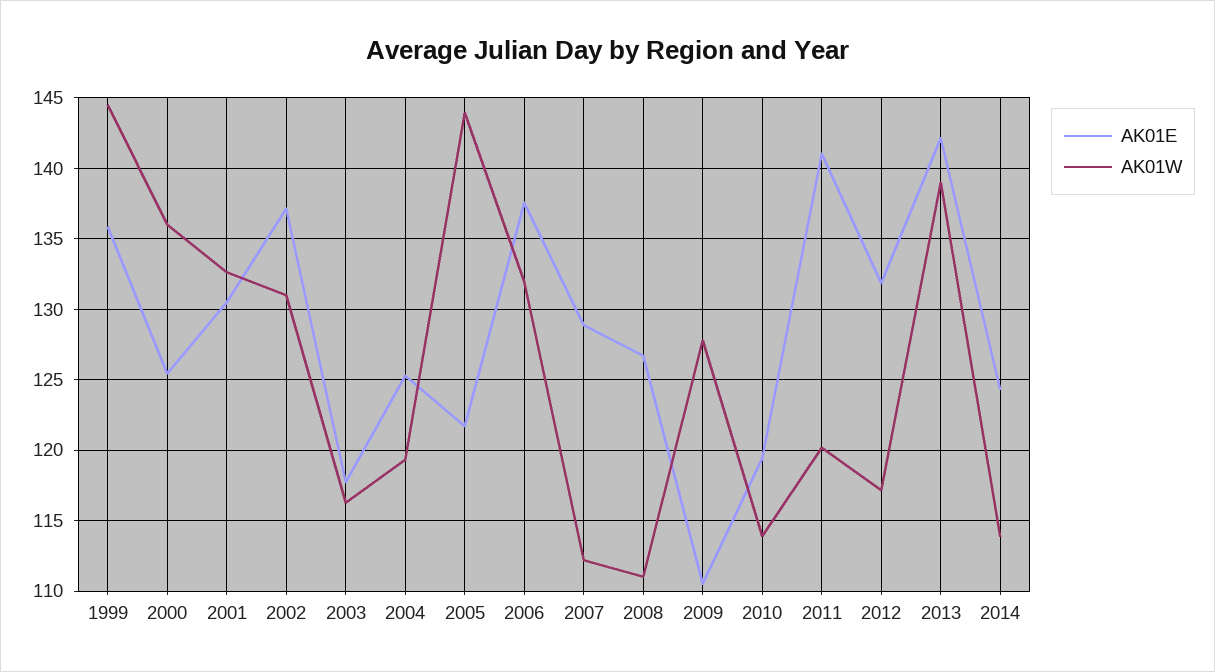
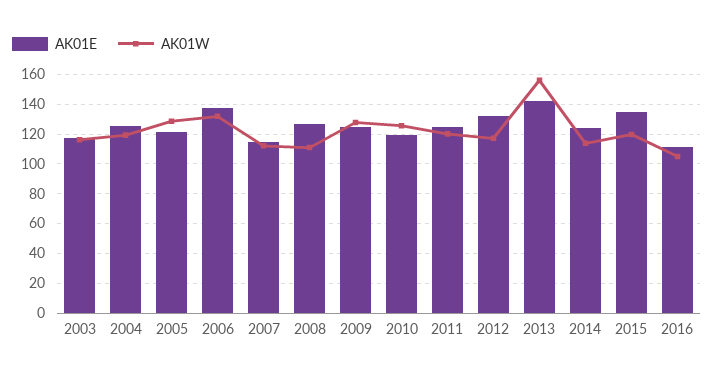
AK01E, 1999: 136 -> none
AK01W, 1999: 144.5 -> none
AK01E, 2000: 125.5 -> none
AK01W, 2000: 136 -> none
AK01E, 2001: 130.5 -> none
AK01W, 2001: 132.5 -> none
AK01E, 2002: 137 -> none
AK01W, 2002: 131 -> none
AK01W, 2005: 144 -> 130
AK01E, 2007: 129 -> 115
AK01E, 2009: 110.5 -> 125
AK01W, 2010: 114 -> 125
AK01E, 2011: 141 -> 125
AK01W, 2013: 139 -> 155
AK01E, 2015: none -> 135
AK01W, 2015: none -> 120
AK01E, 2016: none -> 110
AK01W, 2016: none -> 105

